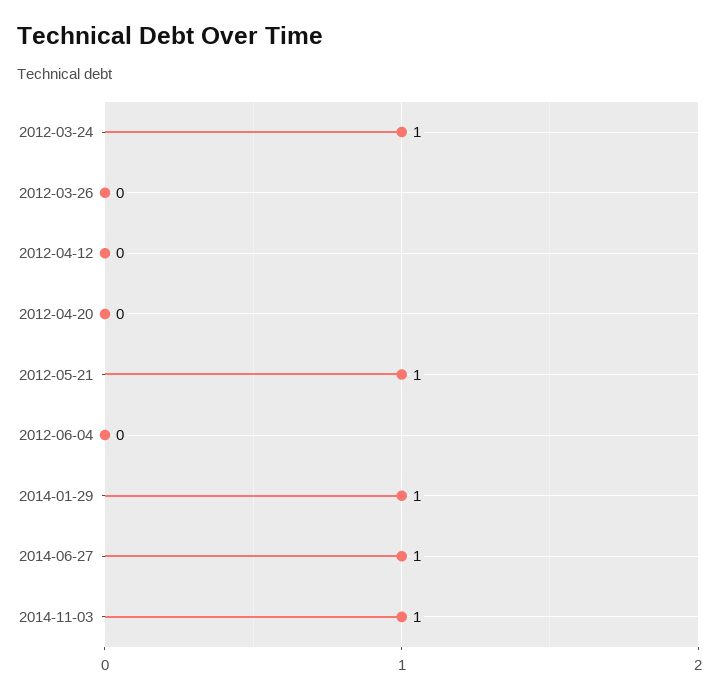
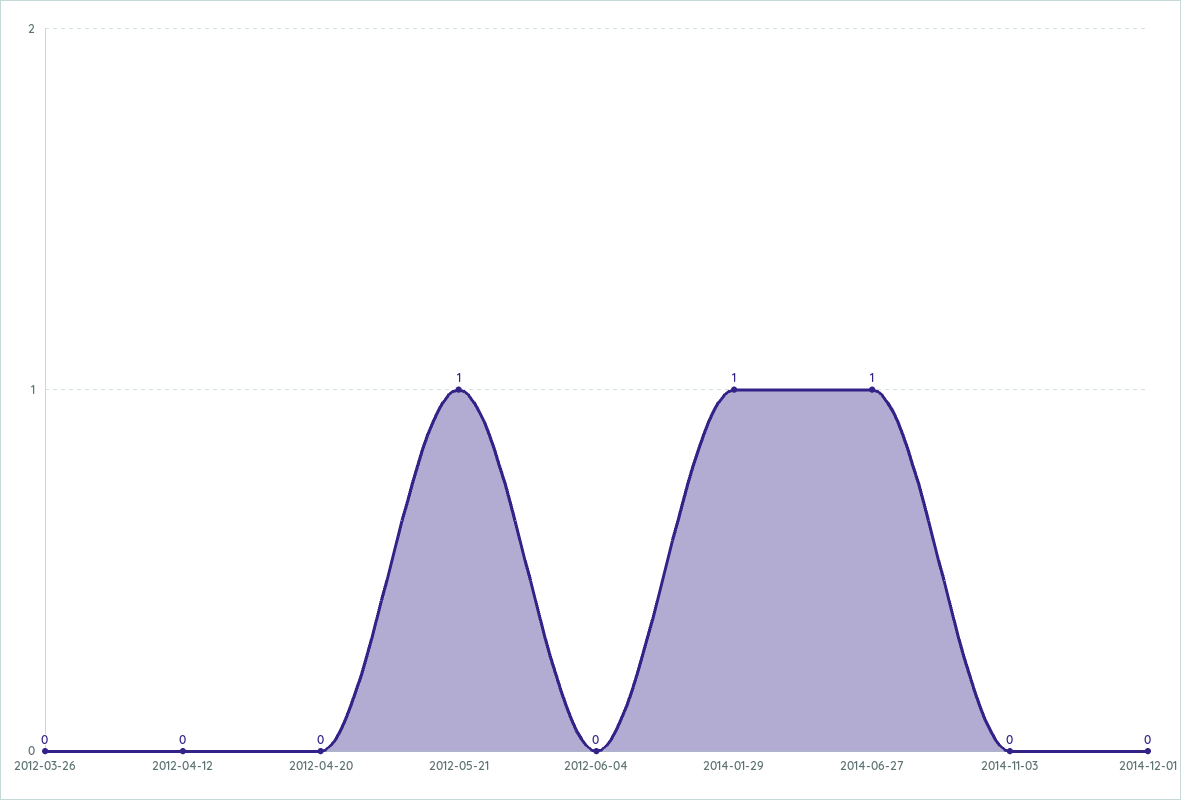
2012-03-24: 1 -> none
2014-11-03: 1 -> 0
2014-12-01: none -> 0

